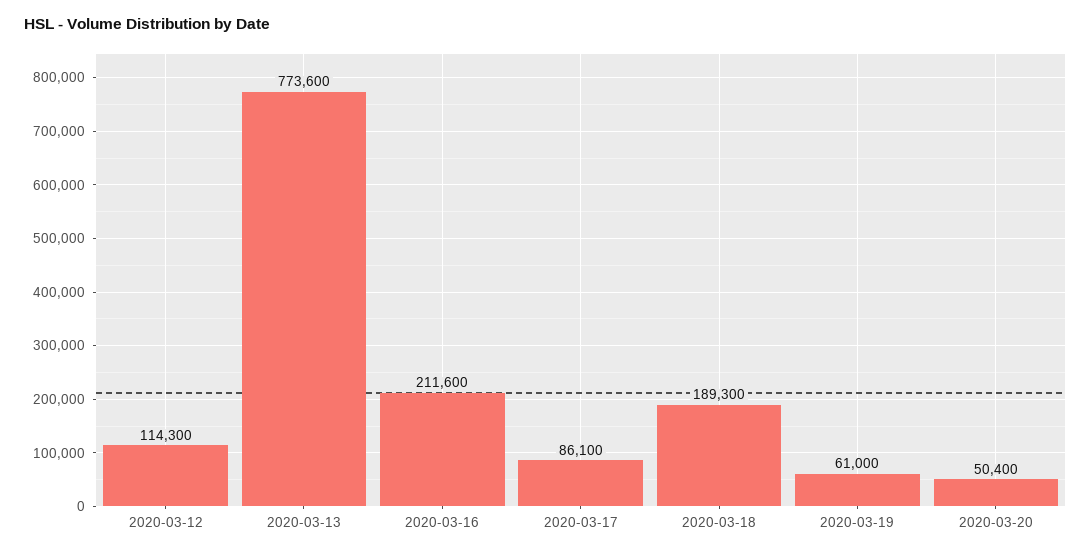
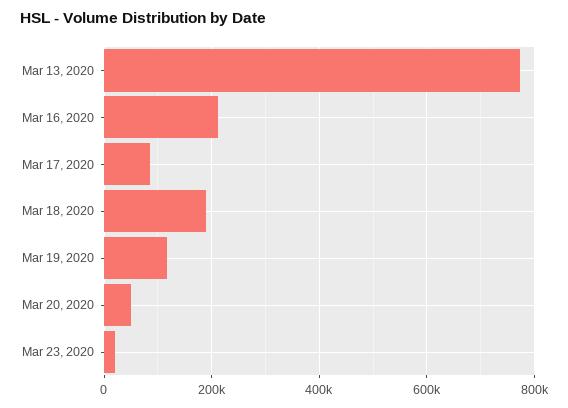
2020-03-12: 114300 -> none
2020-03-19: 61000 -> 120000
Mar 23, 2020: none -> 20000

